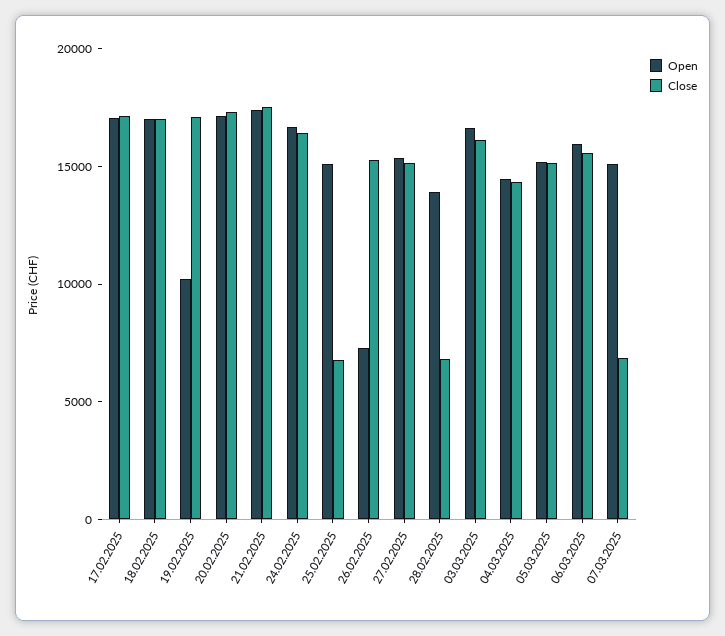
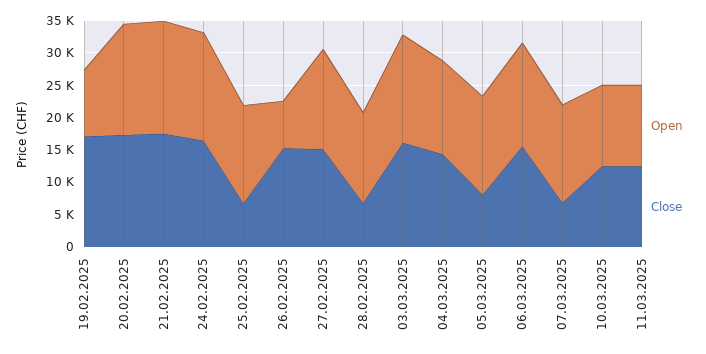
Open, 17.02.2025: 17000 -> none
Close, 17.02.2025: 17000 -> none
Open, 18.02.2025: 17000 -> none
Close, 18.02.2025: 17000 -> none
Close, 05.03.2025: 15000 -> 7500
Open, 10.03.2025: none -> 12500
Close, 10.03.2025: none -> 12500
Open, 11.03.2025: none -> 12500
Close, 11.03.2025: none -> 12500

